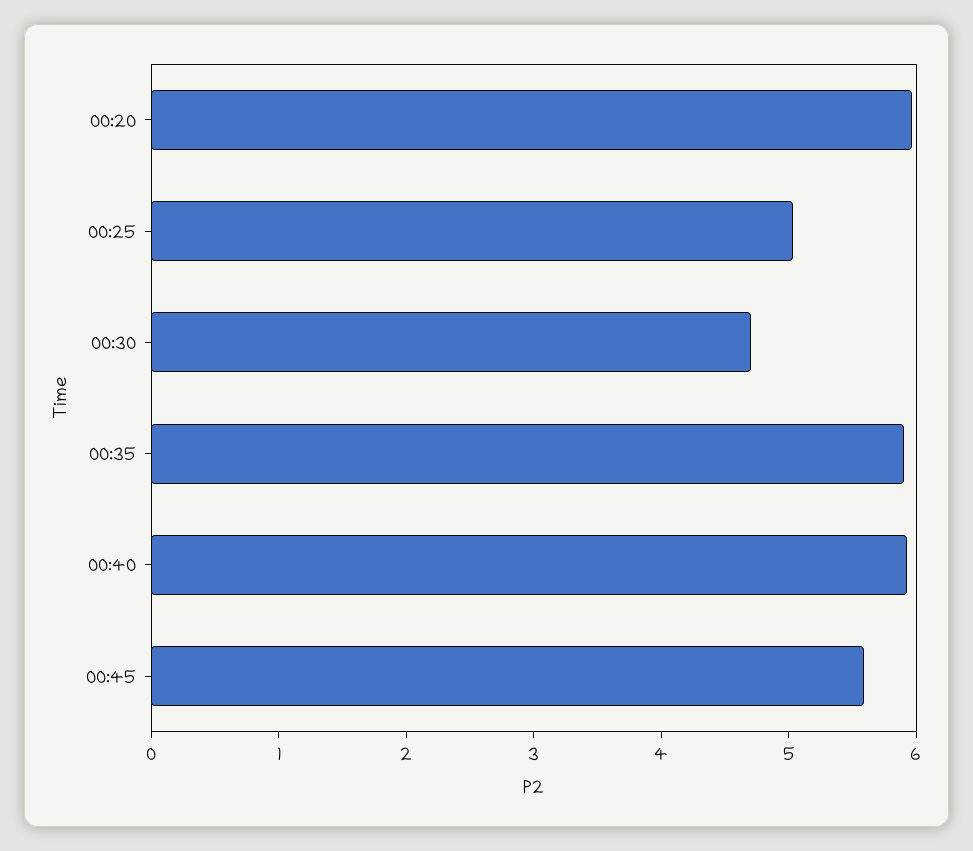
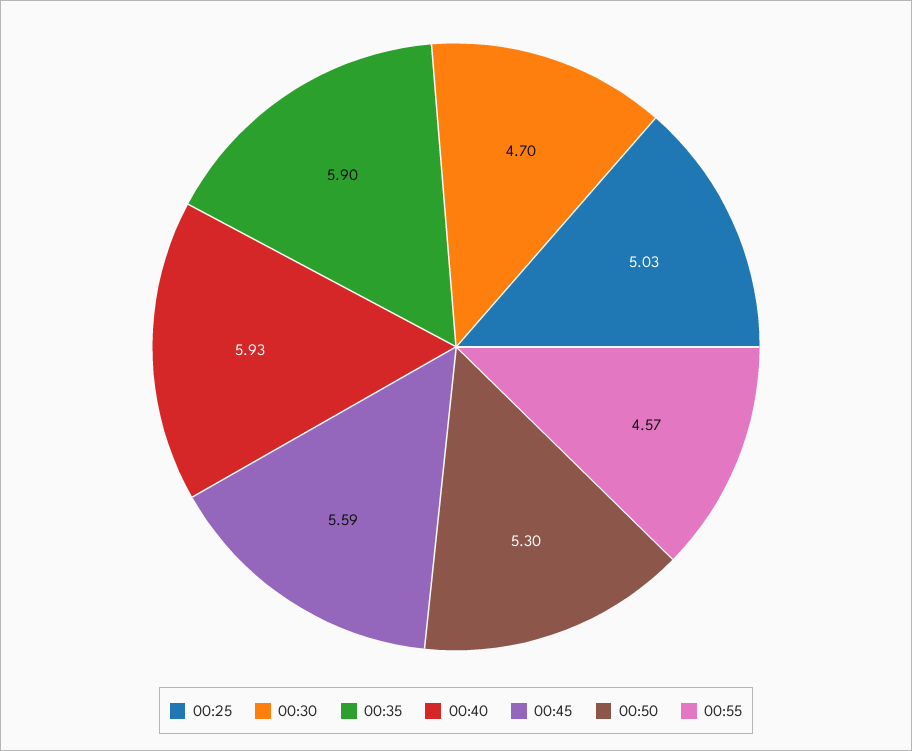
00:20: 6 -> none
00:50: none -> 5.3
00:55: none -> 4.57

